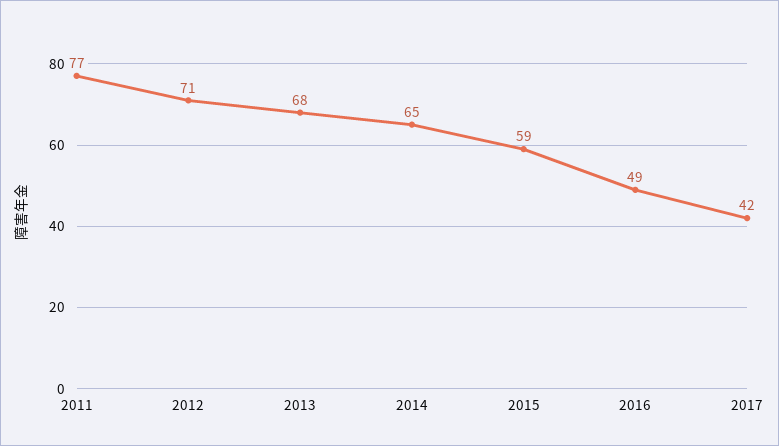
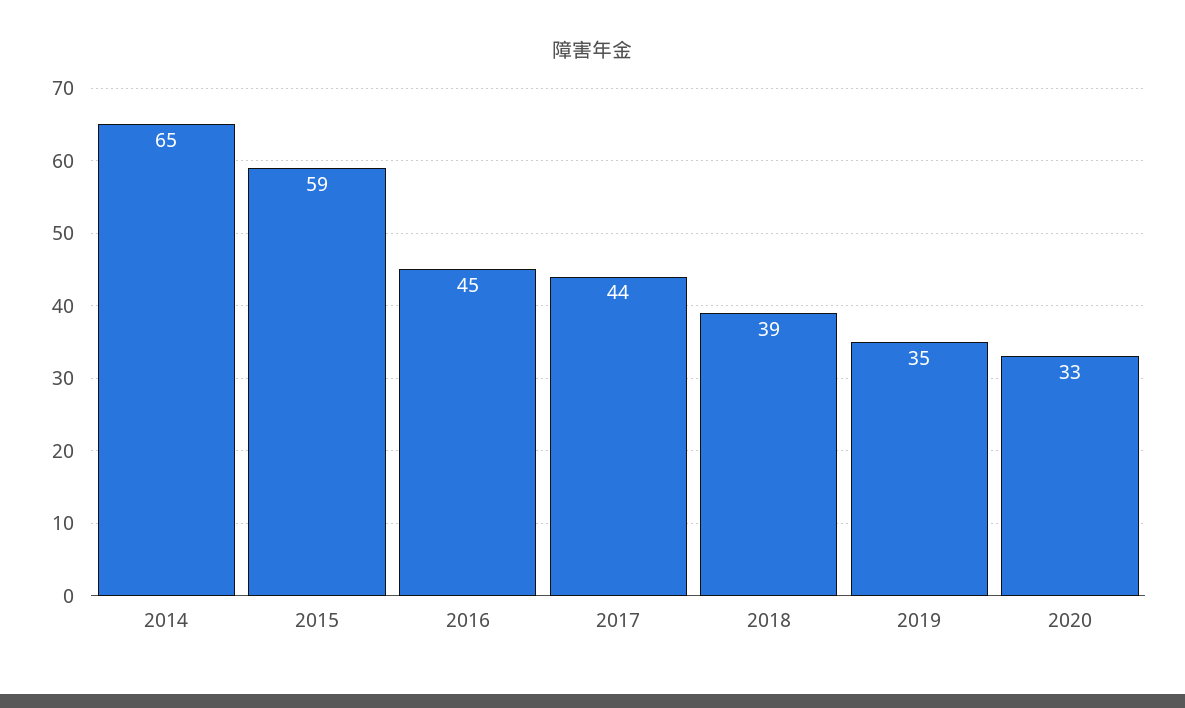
2011: 77 -> none
2012: 71 -> none
2013: 68 -> none
2016: 49 -> 45
2017: 42 -> 44
2018: none -> 39
2019: none -> 35
2020: none -> 33

